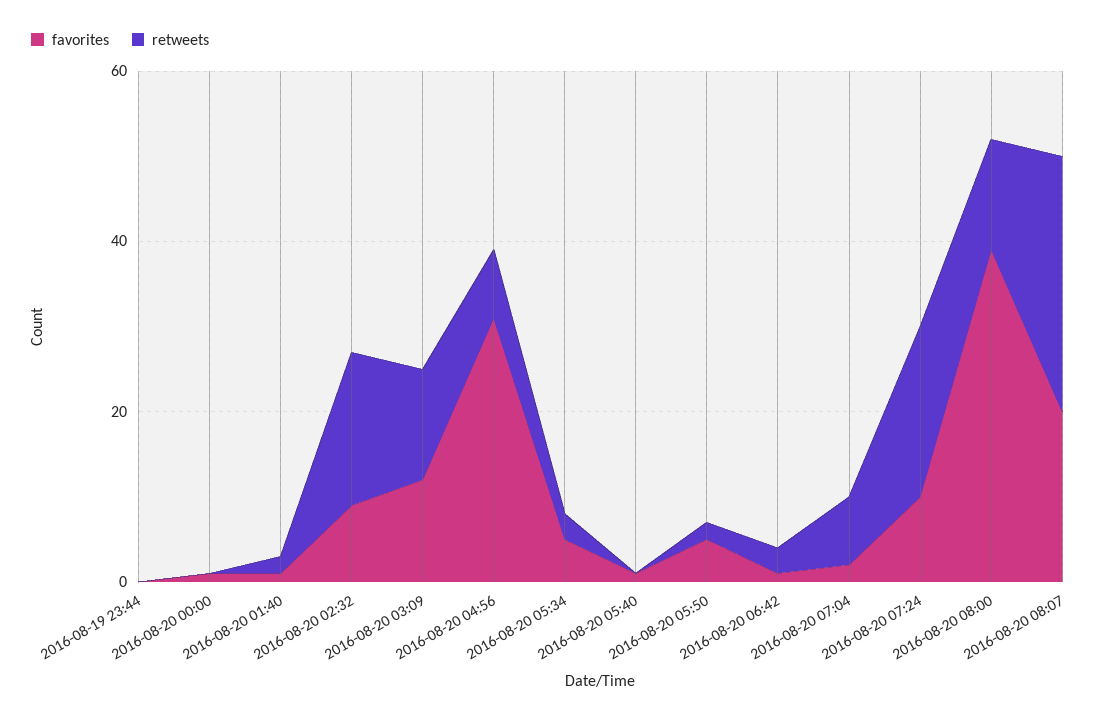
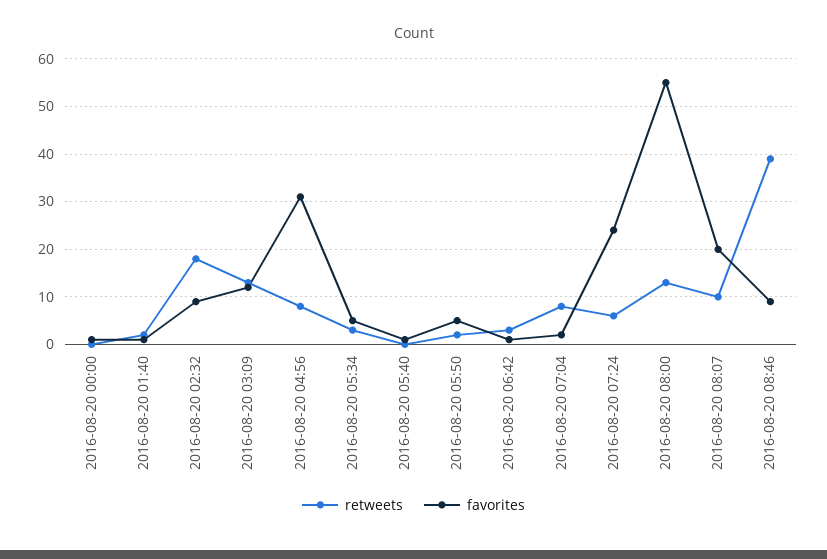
favorites, 2016-08-19 23:44: 0 -> none
retweets, 2016-08-19 23:44: 0 -> none
favorites, 2016-08-20 07:24: 10 -> 25
retweets, 2016-08-20 07:24: 20 -> 5
favorites, 2016-08-20 08:00: 40 -> 55
retweets, 2016-08-20 08:07: 30 -> 10
retweets, 2016-08-20 08:46: none -> 40
favorites, 2016-08-20 08:46: none -> 10

